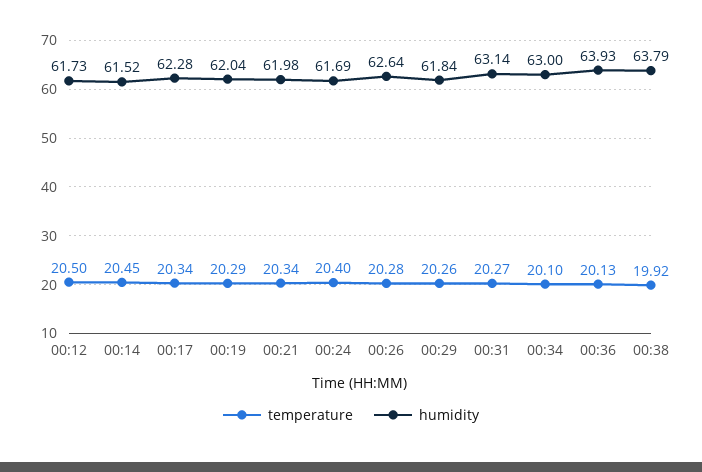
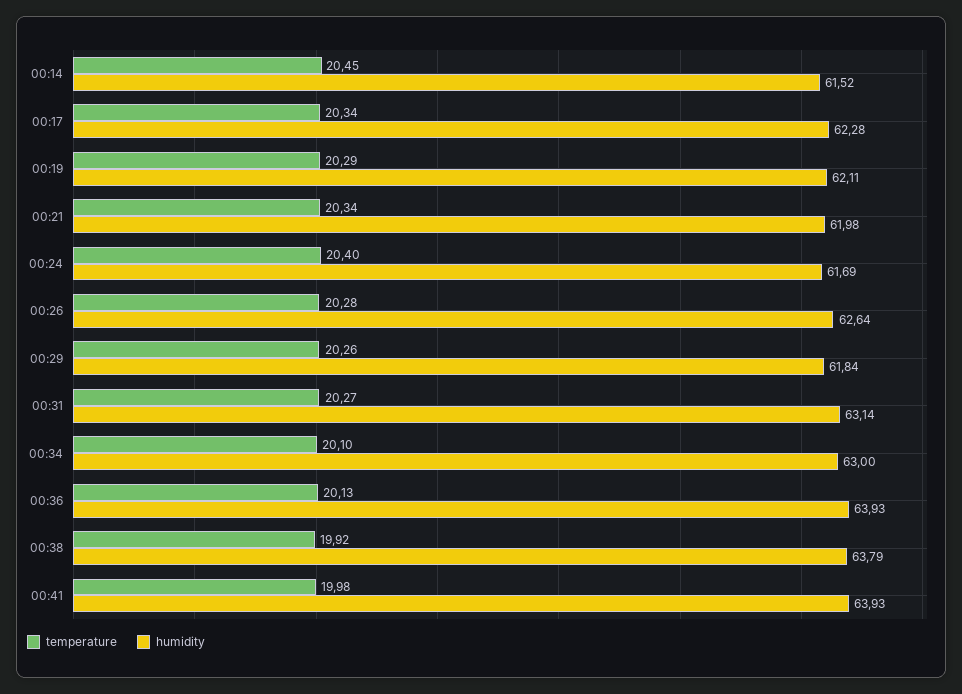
temperature, 00:12: 20.5 -> none
humidity, 00:12: 61.73 -> none
humidity, 00:19: 62.04 -> 62.11
temperature, 00:41: none -> 19.98
humidity, 00:41: none -> 63.93

